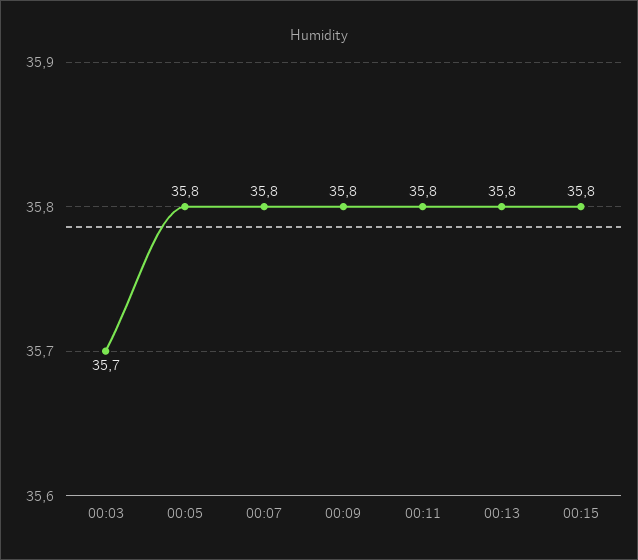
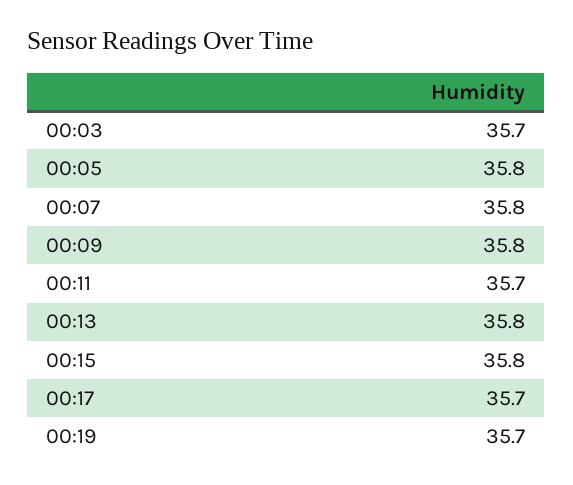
00:11: 35.8 -> 35.7
00:17: none -> 35.7
00:19: none -> 35.7

